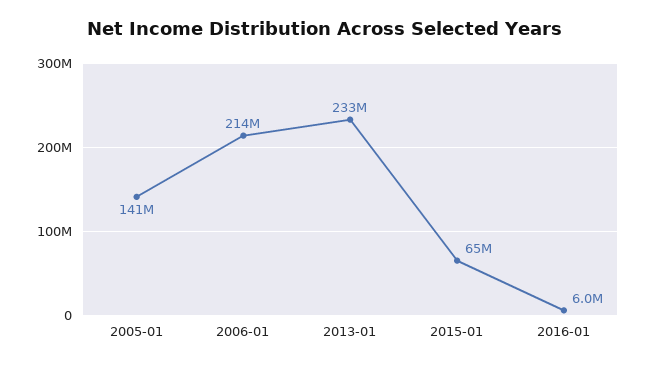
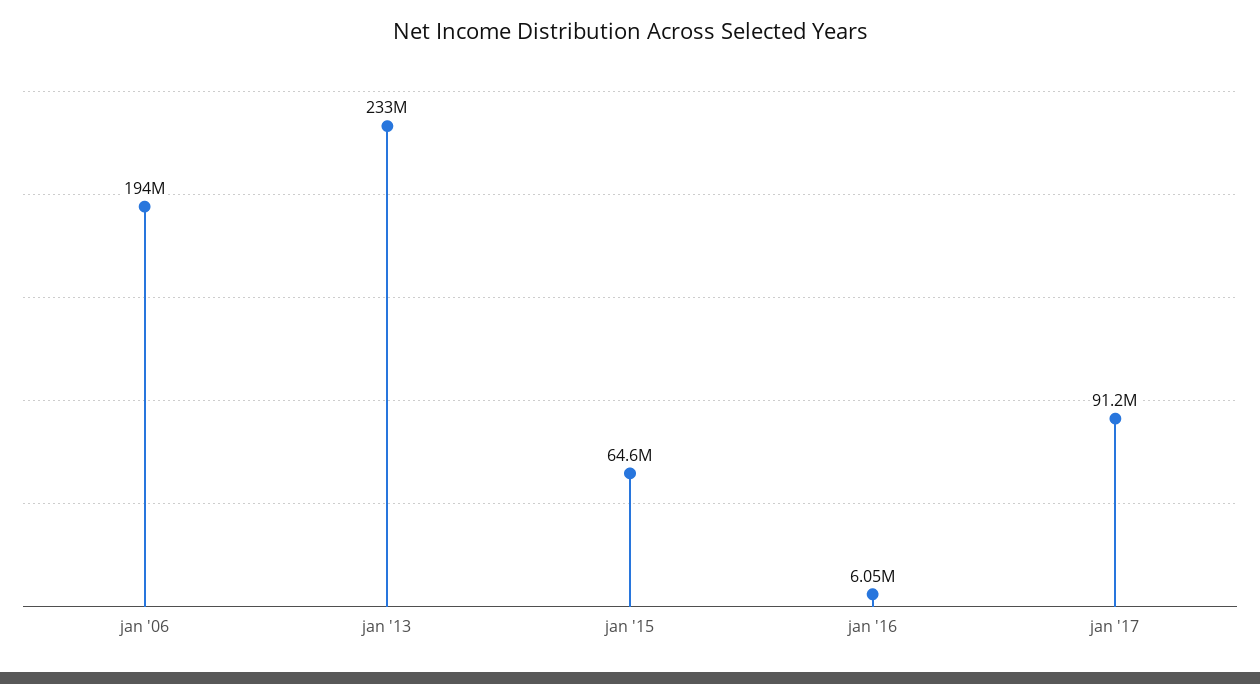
2005-01: 141000000 -> none
2006-01: 214000000 -> 194000000
jan '17: none -> 91200000

